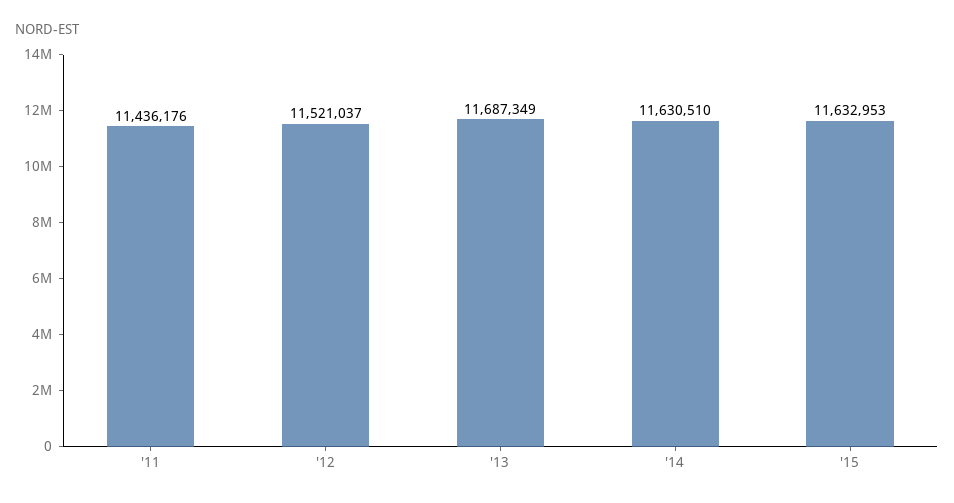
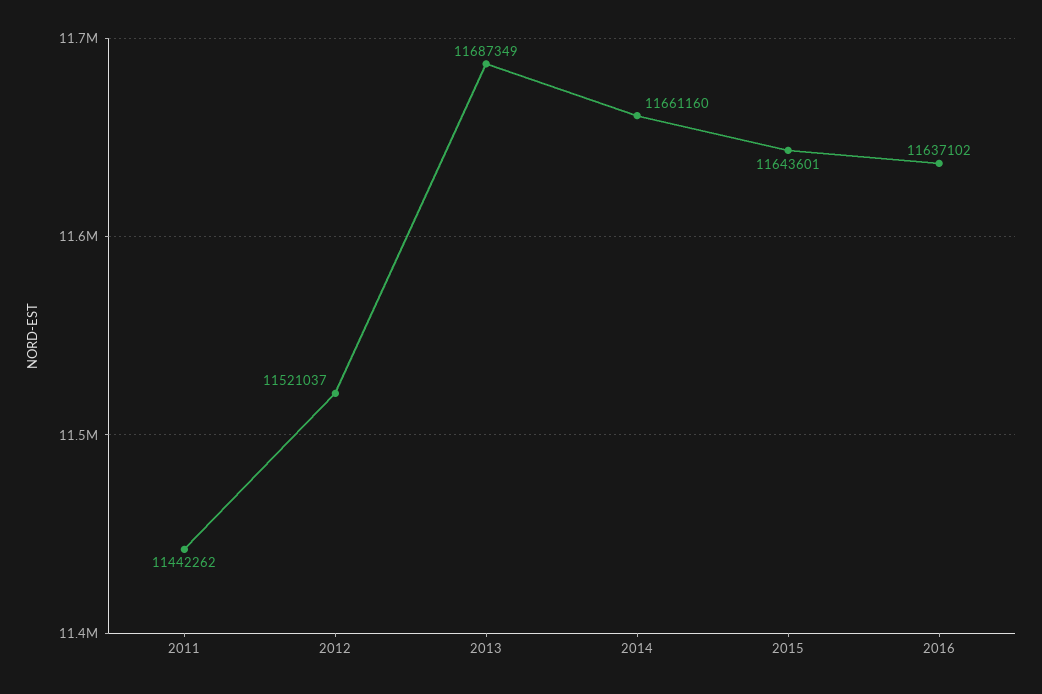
'11: 11436176 -> 11442262
'14: 11630510 -> 11661160
'15: 11632953 -> 11643601
2016: none -> 11637102

